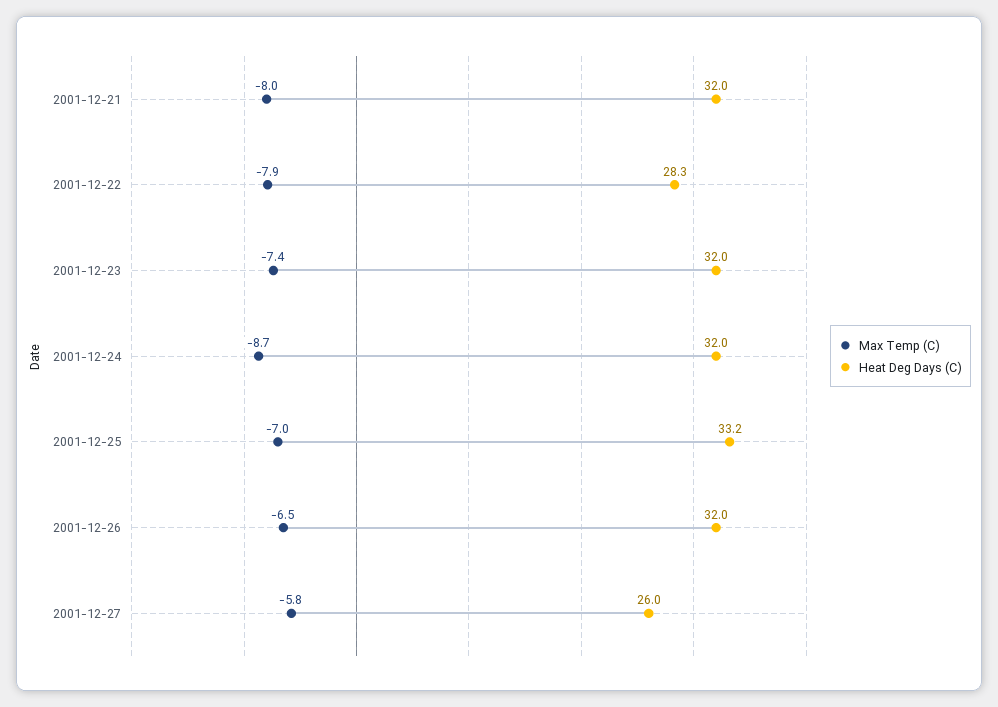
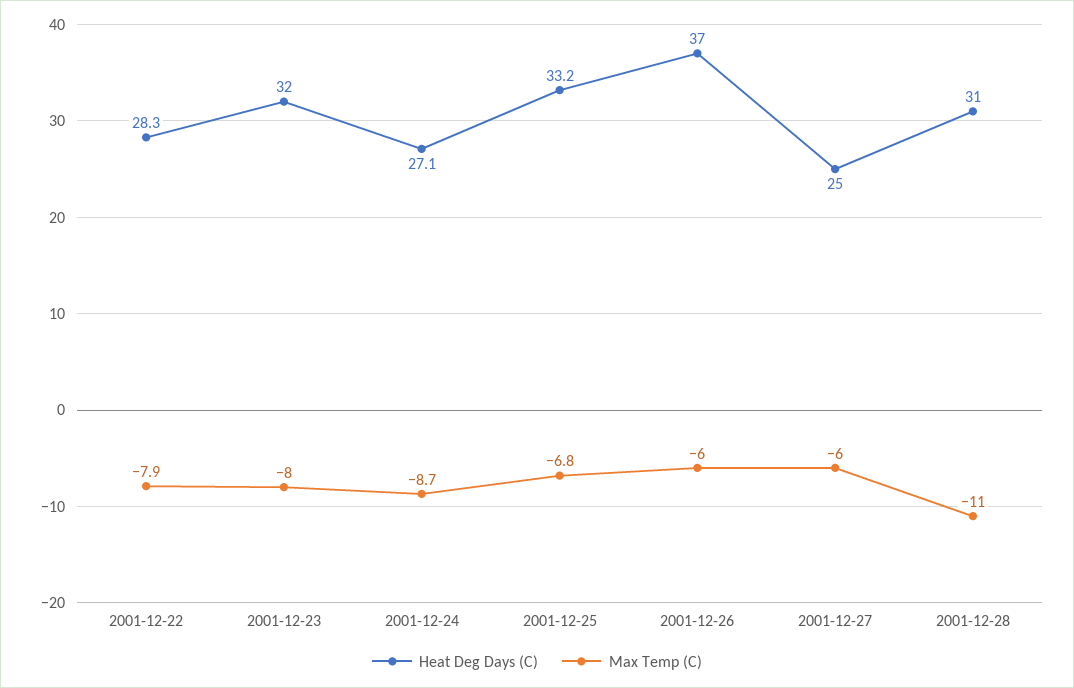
Max Temp (C), 2001-12-21: -8 -> none
Heat Deg Days (C), 2001-12-21: 32 -> none
Max Temp (C), 2001-12-23: -7.4 -> -8
Heat Deg Days (C), 2001-12-24: 32 -> 27.1
Max Temp (C), 2001-12-25: -7 -> -6.8
Max Temp (C), 2001-12-26: -6.5 -> -6
Heat Deg Days (C), 2001-12-26: 32 -> 37
Max Temp (C), 2001-12-27: -5.8 -> -6
Heat Deg Days (C), 2001-12-27: 26 -> 25
Heat Deg Days (C), 2001-12-28: none -> 31
Max Temp (C), 2001-12-28: none -> -11

